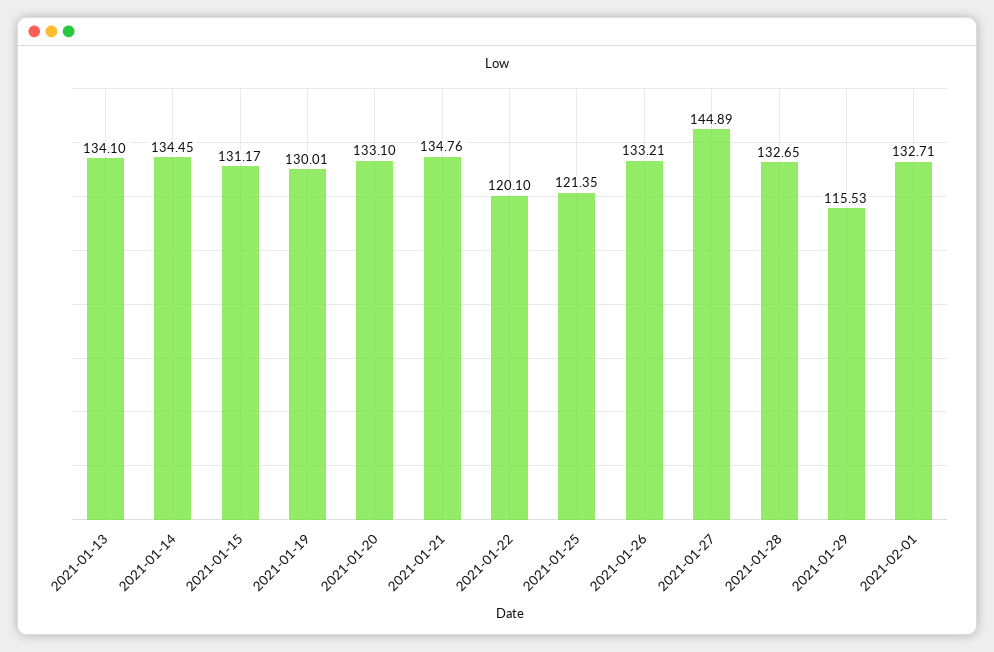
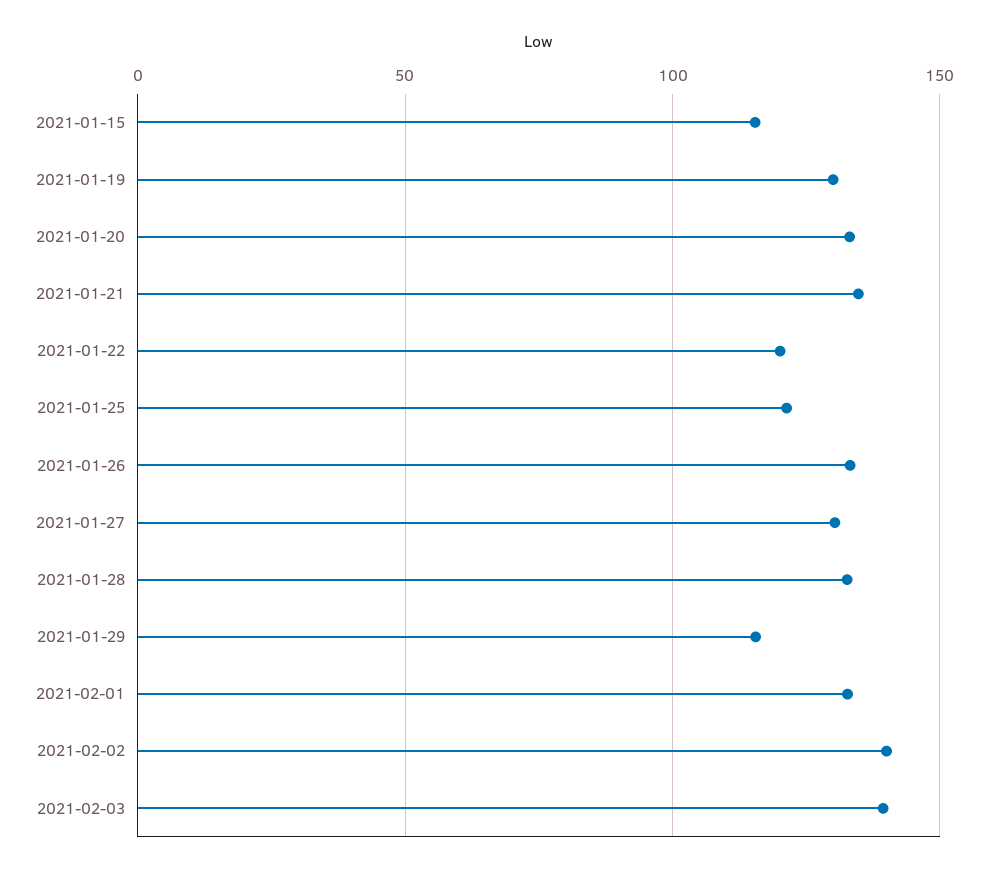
2021-01-13: 134.1 -> none
2021-01-14: 134.45 -> none
2021-01-15: 131.17 -> 115
2021-01-27: 144.89 -> 130
2021-02-02: none -> 140
2021-02-03: none -> 140

